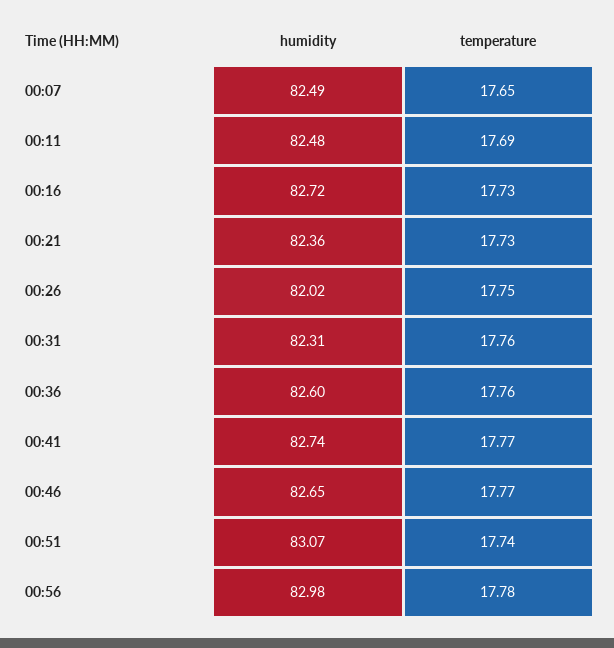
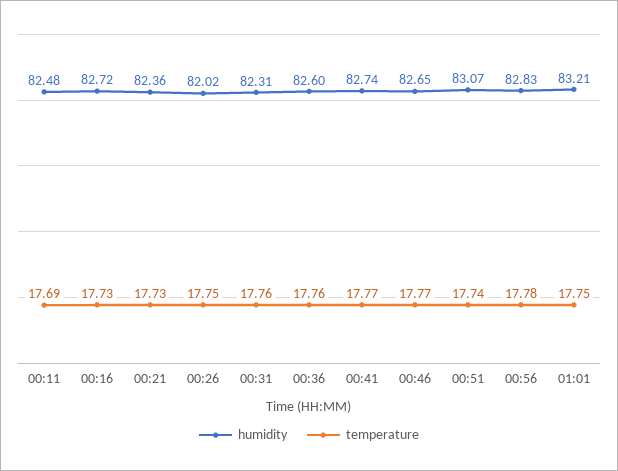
humidity, 00:07: 82.49 -> none
temperature, 00:07: 17.65 -> none
humidity, 00:56: 82.98 -> 82.83
humidity, 01:01: none -> 83.21
temperature, 01:01: none -> 17.75

